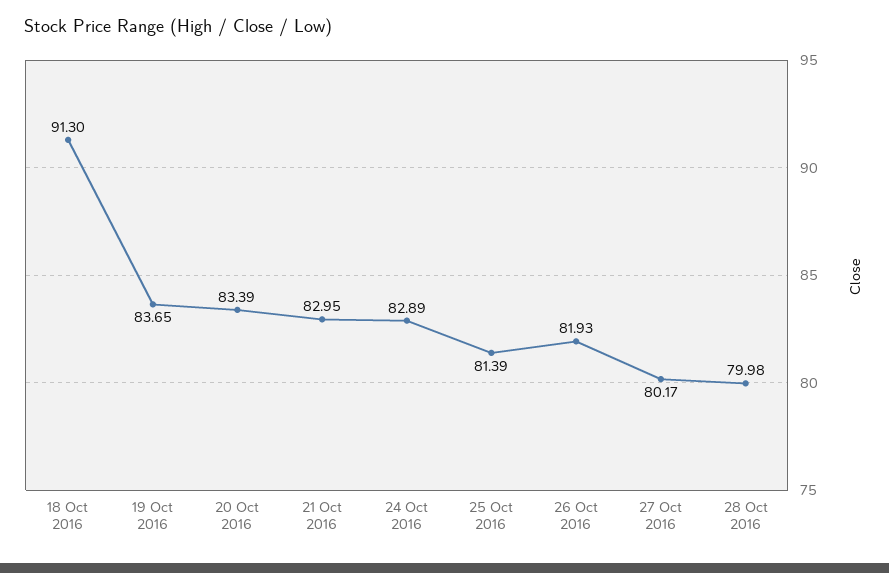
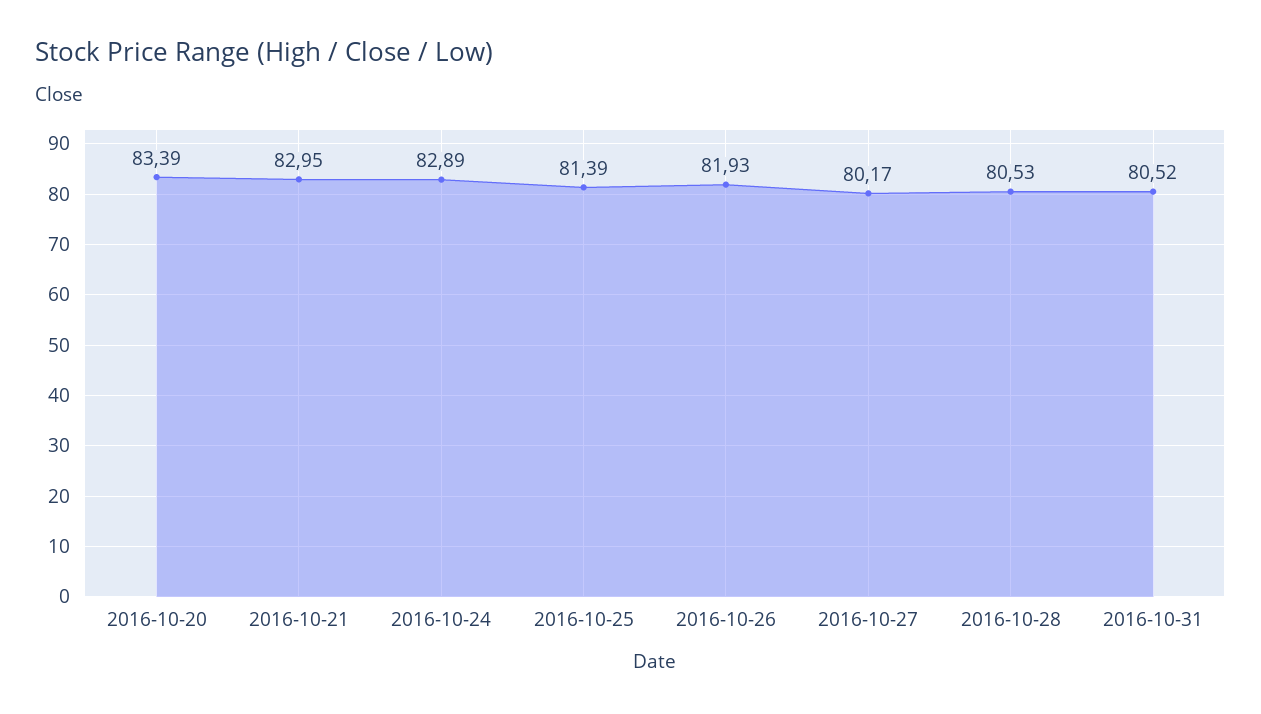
18 Oct 2016: 91.3 -> none
19 Oct 2016: 83.65 -> none
28 Oct 2016: 79.98 -> 80.53
2016-10-31: none -> 80.52

